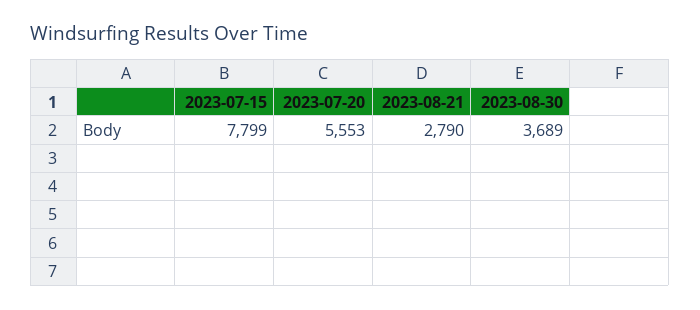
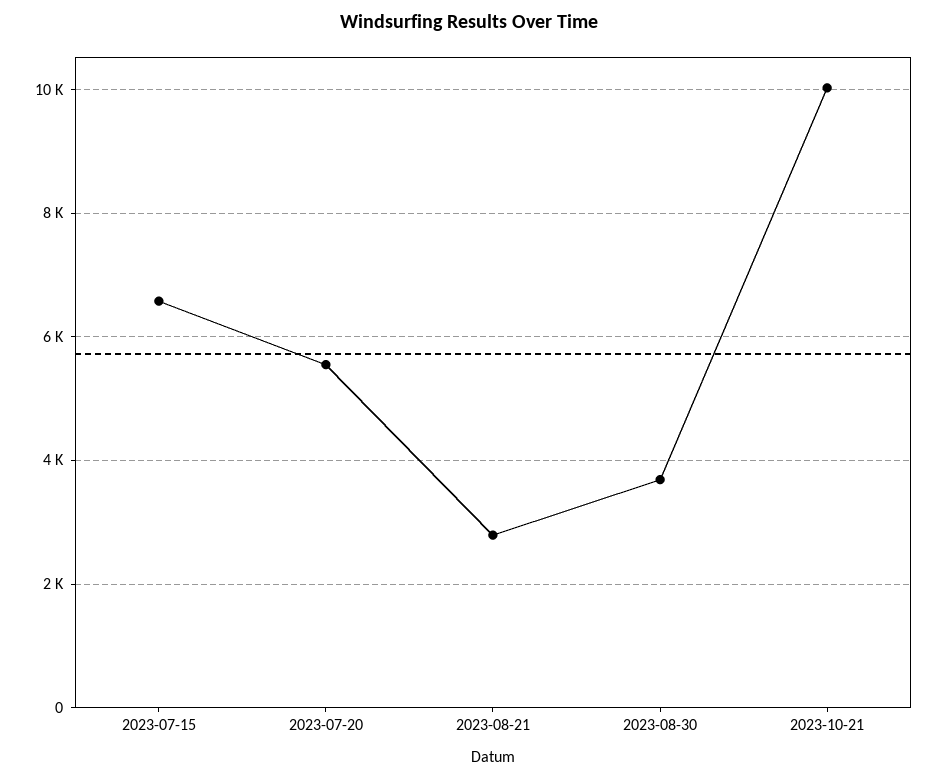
2023-07-15: 7799 -> 6600
2023-10-21: none -> 10000

